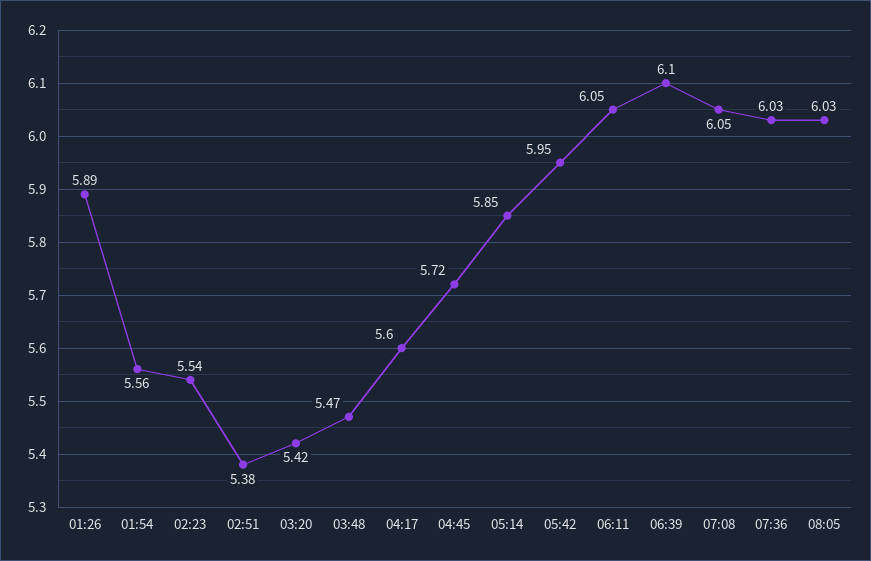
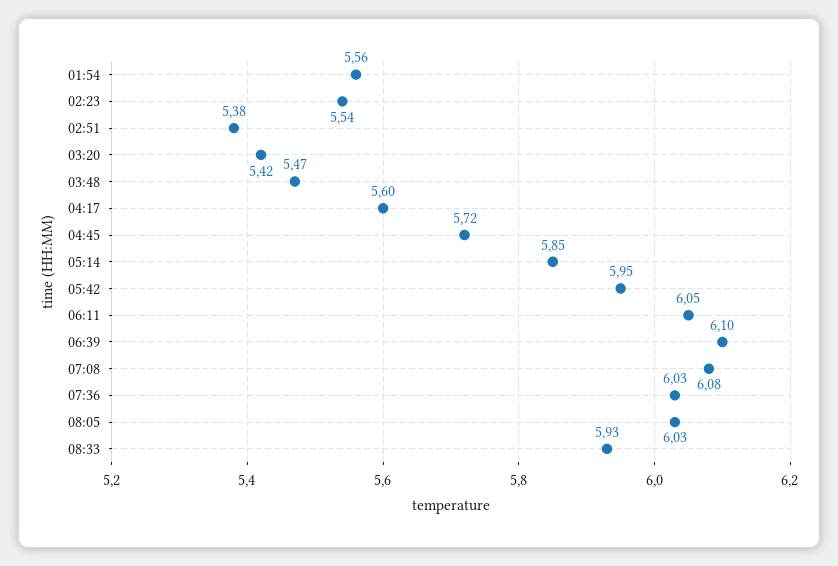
01:26: 5.89 -> none
07:08: 6.05 -> 6.08
08:33: none -> 5.93

